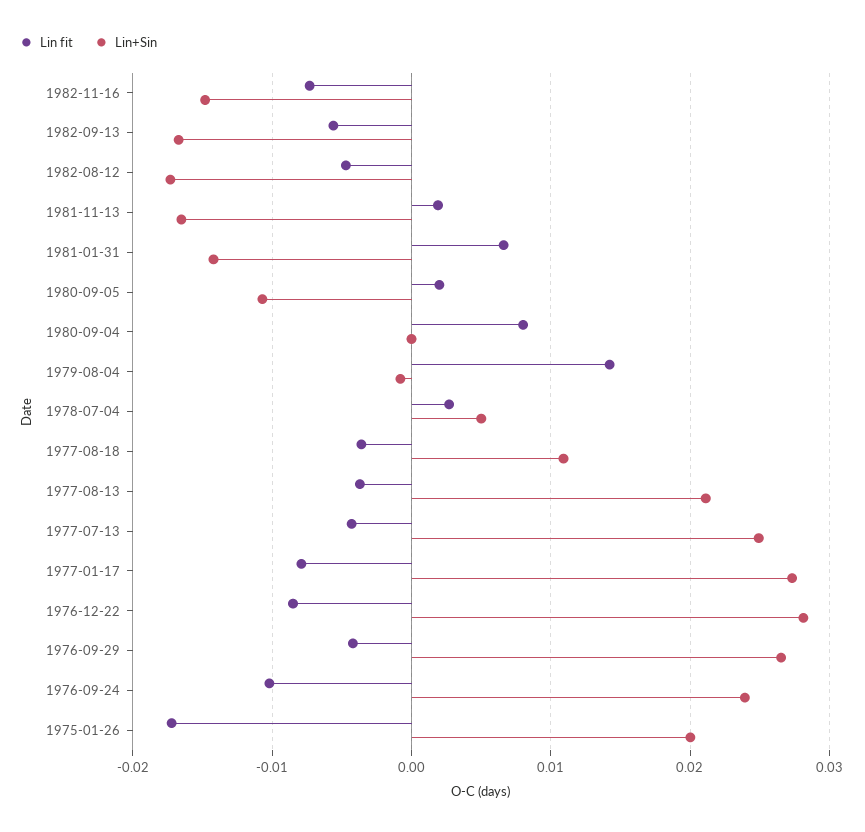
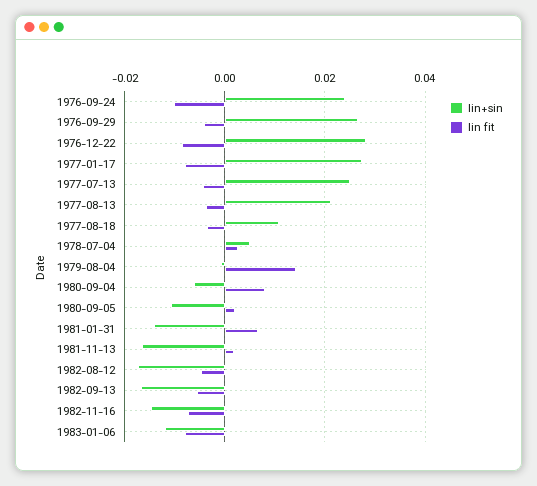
Lin+Sin, 1980-09-04: 0 -> -0.006
Lin fit, 1975-01-26: -0.017 -> none
Lin+Sin, 1975-01-26: 0.02 -> none
Lin+Sin, 1983-01-06: none -> -0.012
Lin fit, 1983-01-06: none -> -0.008

